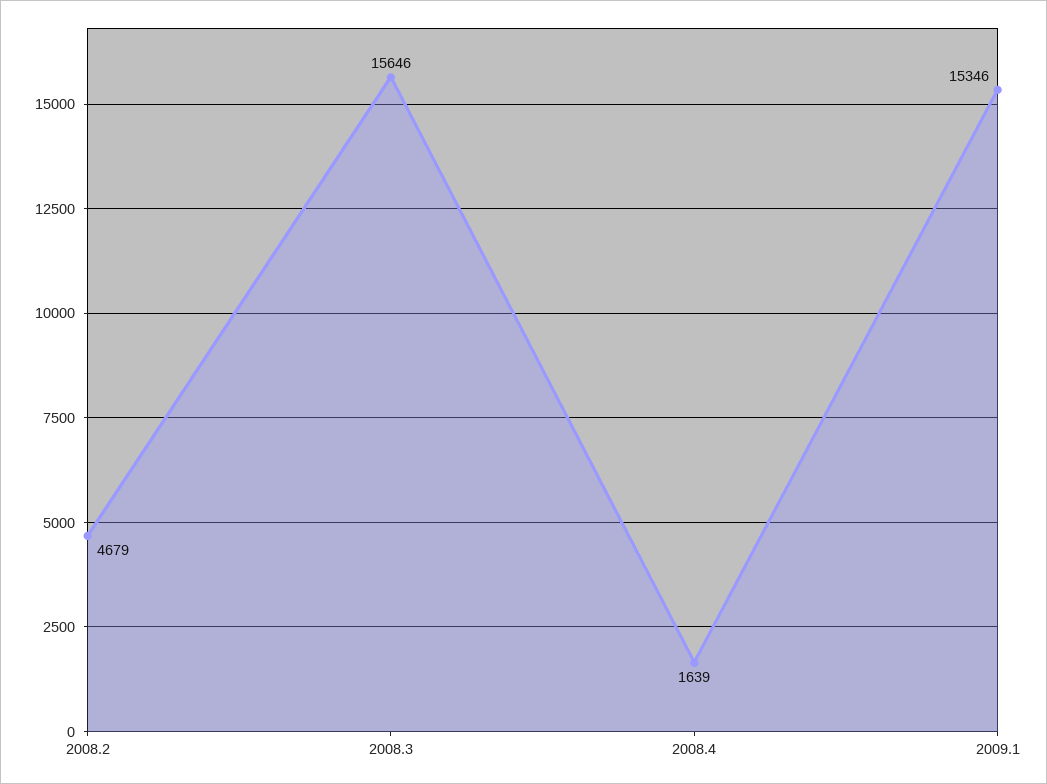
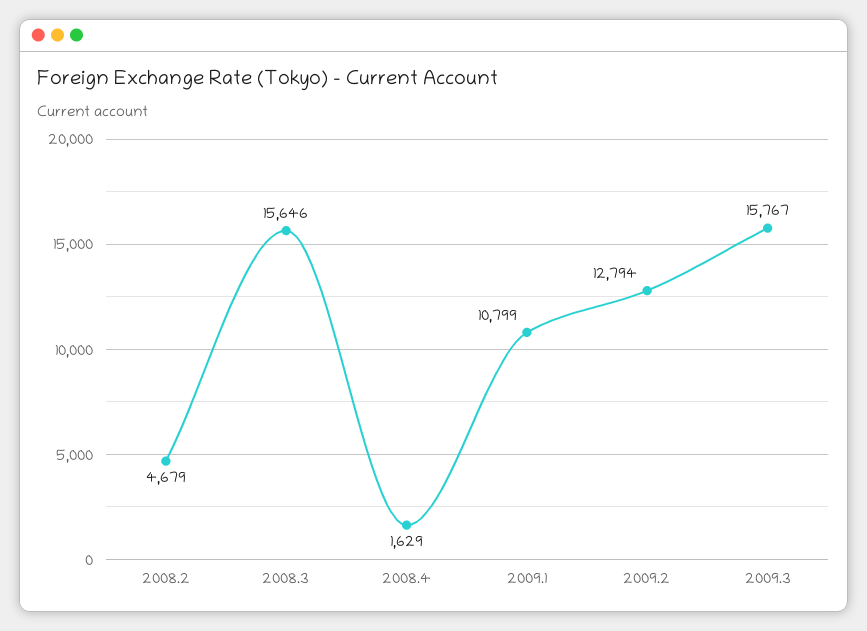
2008.4: 1639 -> 1629
2009.1: 15346 -> 10799
2009.2: none -> 12794
2009.3: none -> 15767

